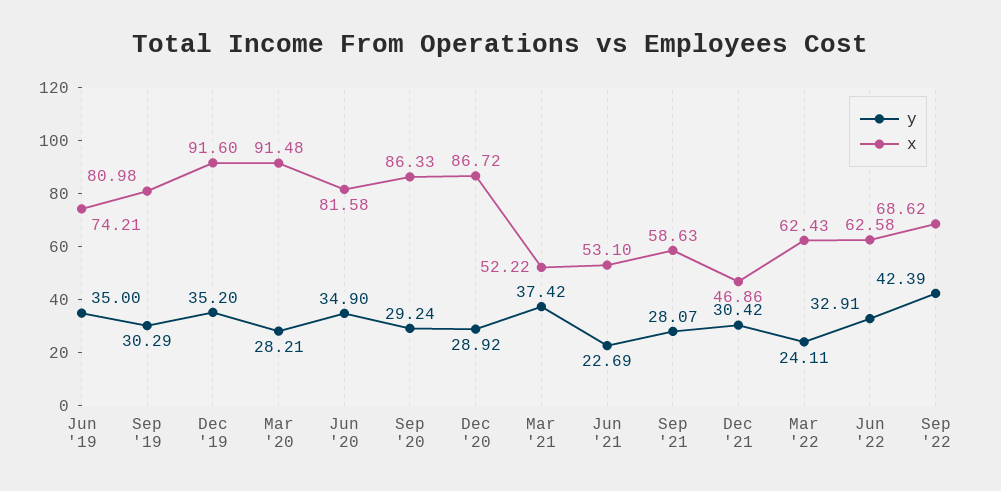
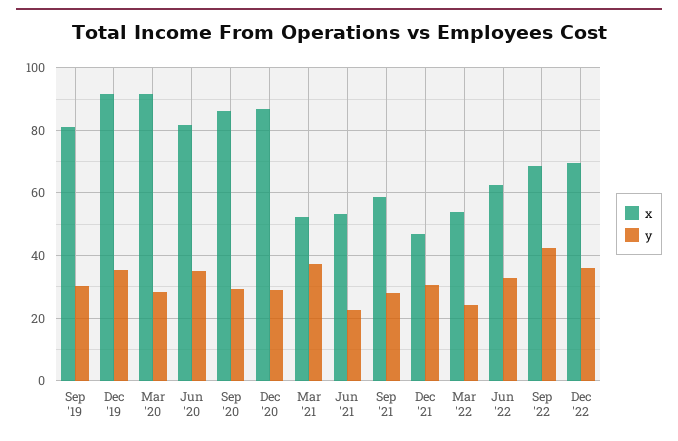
y, Jun '19: 35 -> none
x, Jun '19: 74.21 -> none
x, Mar '22: 62.43 -> 54
x, Dec '22: none -> 70
y, Dec '22: none -> 36

